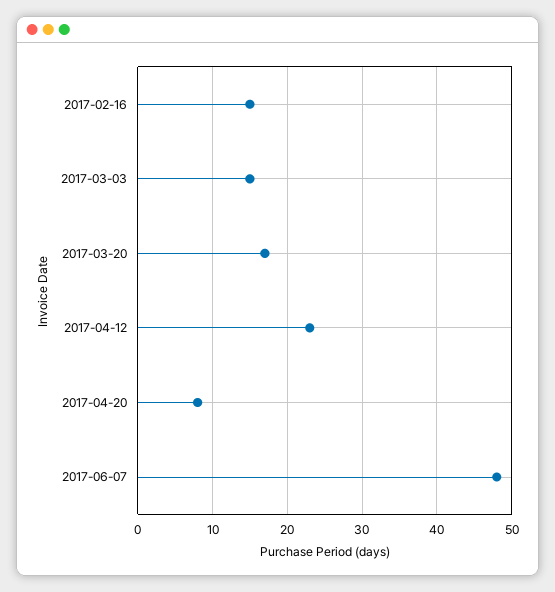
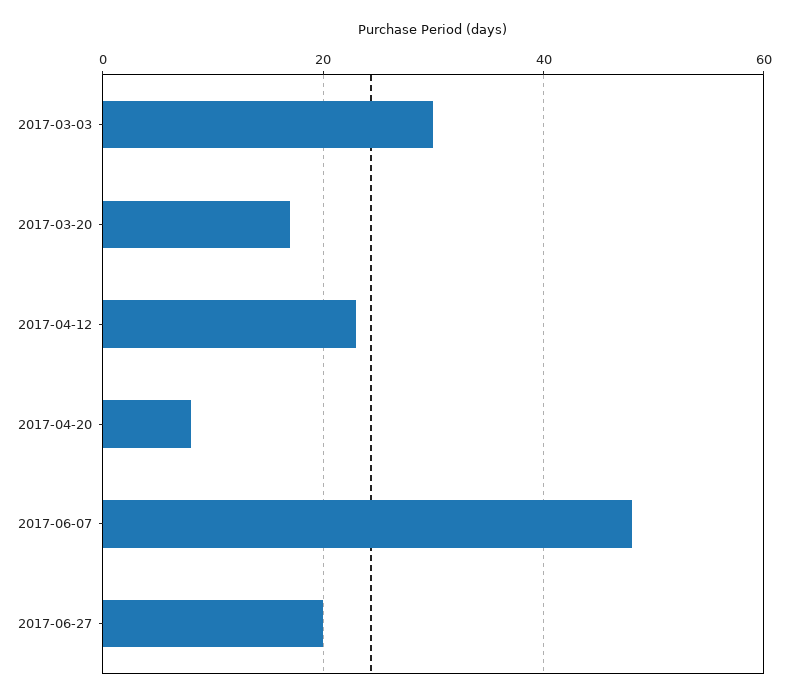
2017-02-16: 15 -> none
2017-03-03: 15 -> 30
2017-06-27: none -> 20

